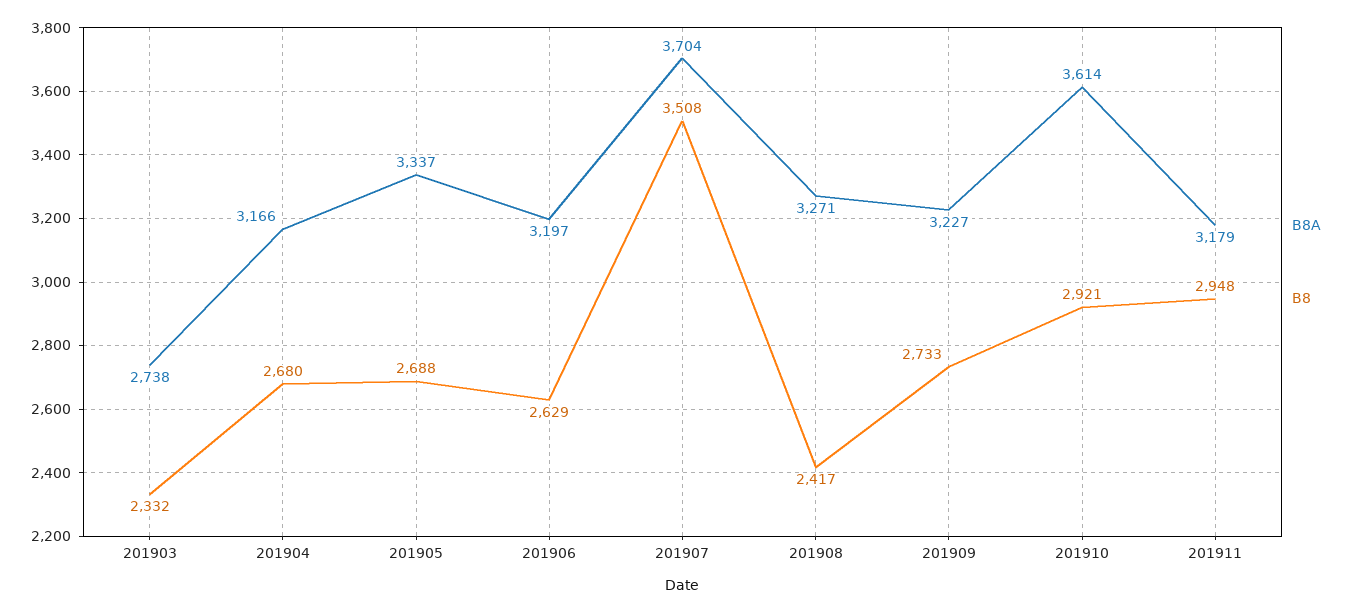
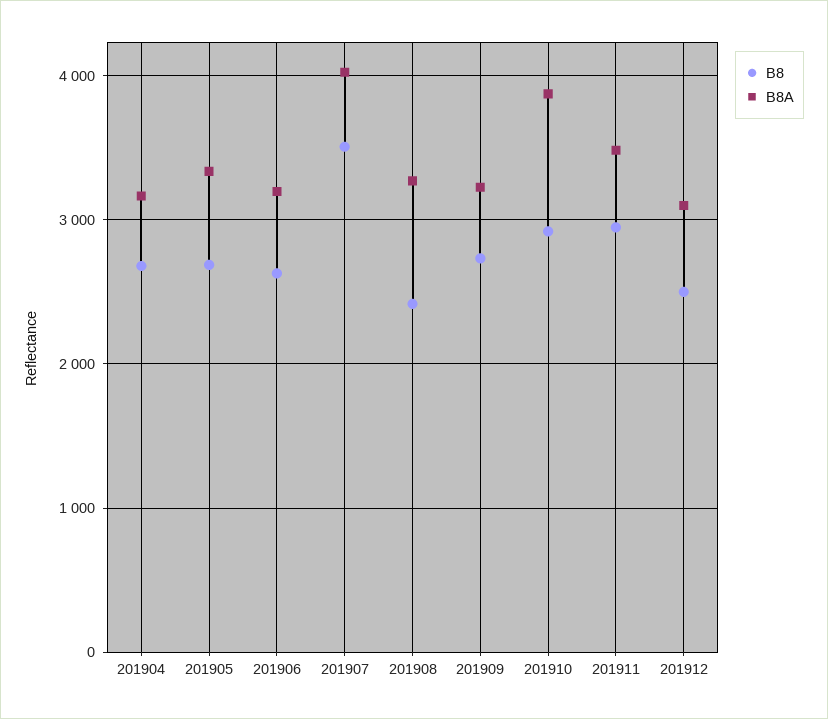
B8A, 201903: 2738 -> none
B8, 201903: 2332 -> none
B8A, 201907: 3704 -> 4000
B8A, 201910: 3614 -> 3900
B8A, 201911: 3179 -> 3500
B8, 201912: none -> 2500
B8A, 201912: none -> 3100

